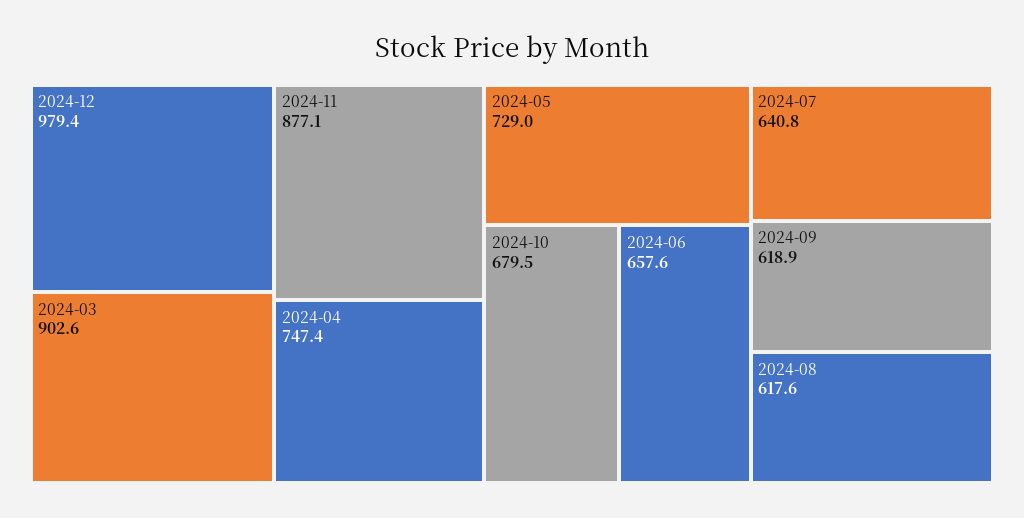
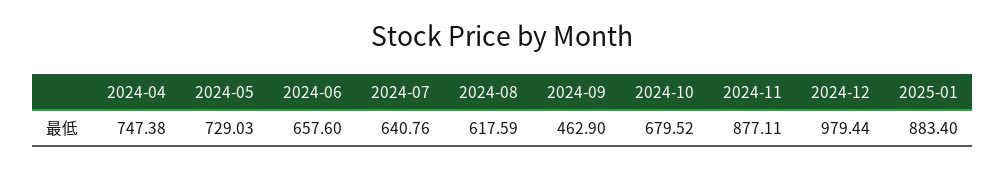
2024-03: 902.6 -> none
2024-09: 618.9 -> 462.9
2025-01: none -> 883.4

